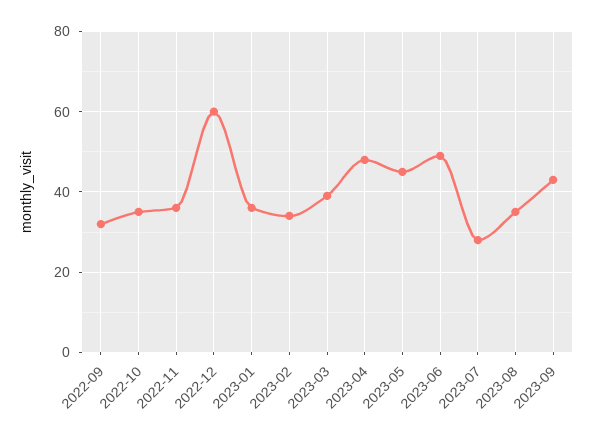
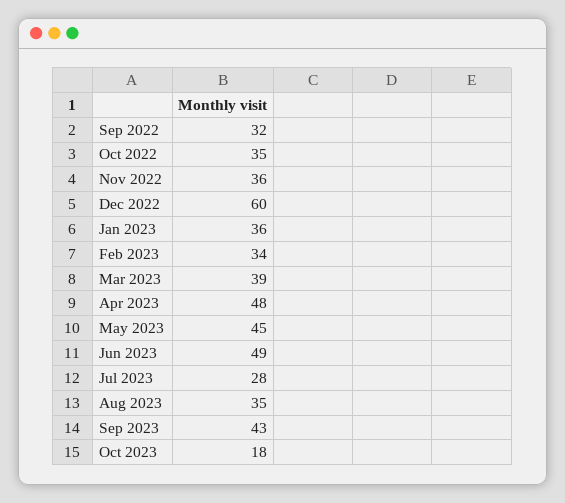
Oct 2023: none -> 18

